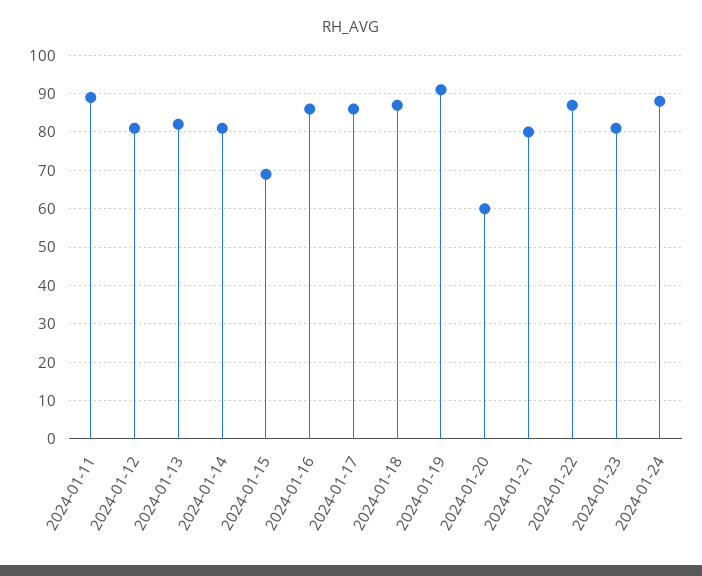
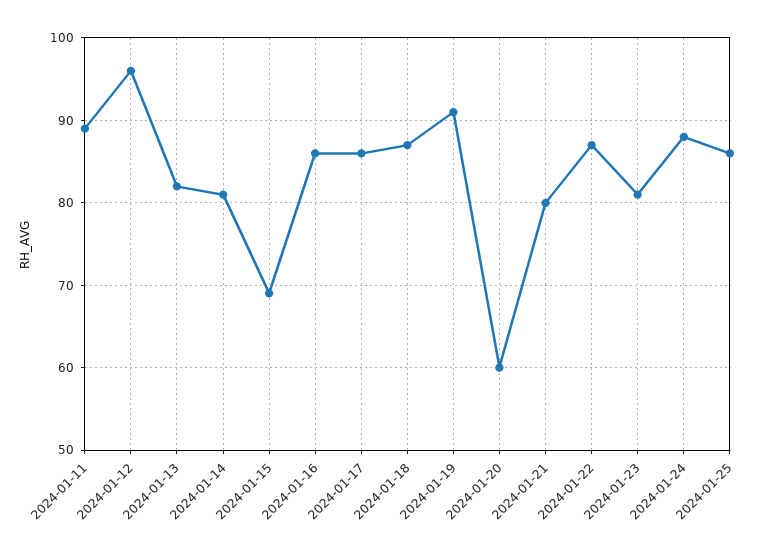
2024-01-12: 80 -> 96
2024-01-25: none -> 86

